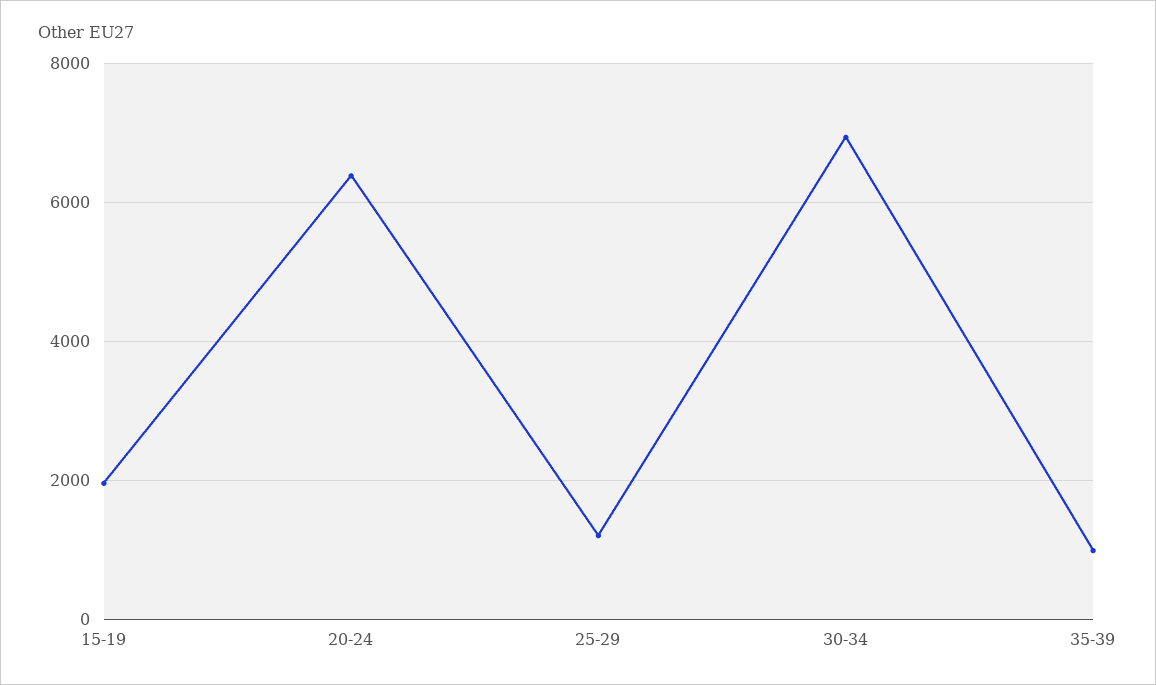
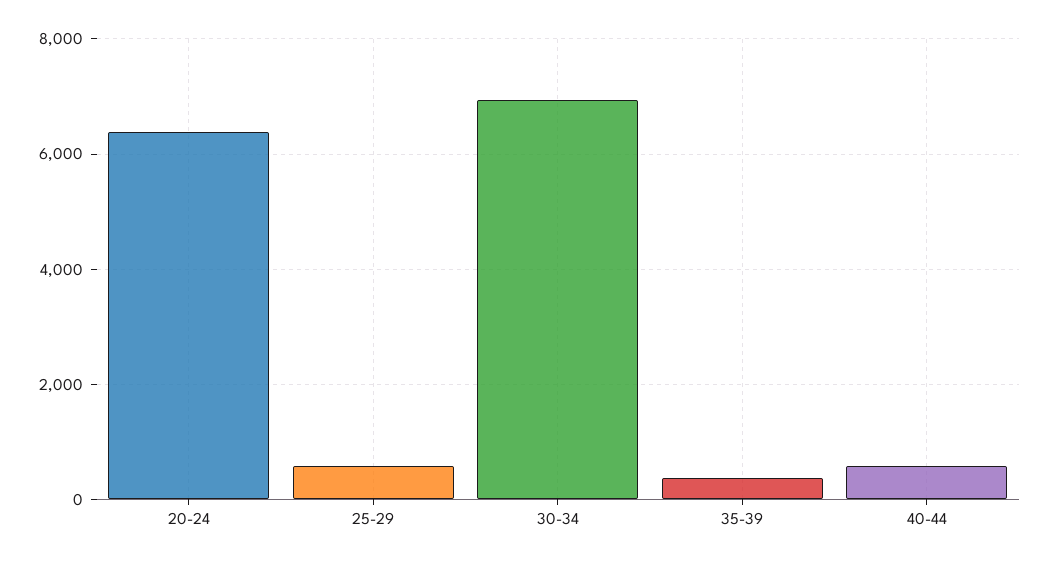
15-19: 2000 -> none
25-29: 1200 -> 600
35-39: 1000 -> 400
40-44: none -> 600

